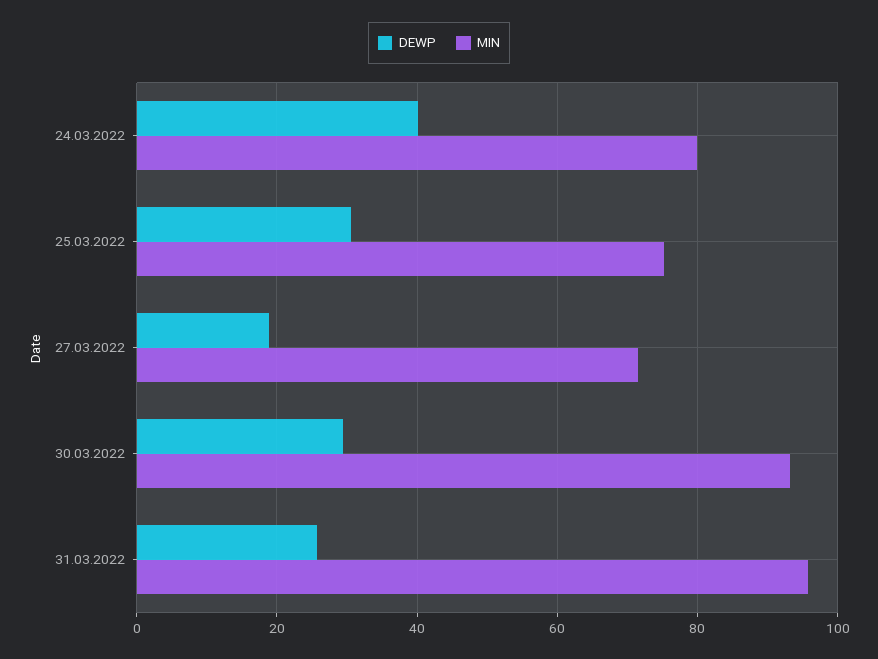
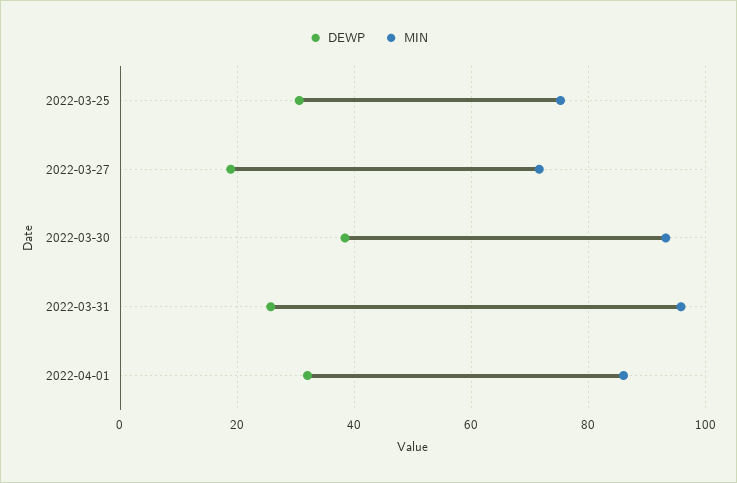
DEWP, 24.03.2022: 40 -> none
MIN, 24.03.2022: 80 -> none
DEWP, 30.03.2022: 30 -> 38
DEWP, 2022-04-01: none -> 32
MIN, 2022-04-01: none -> 86

